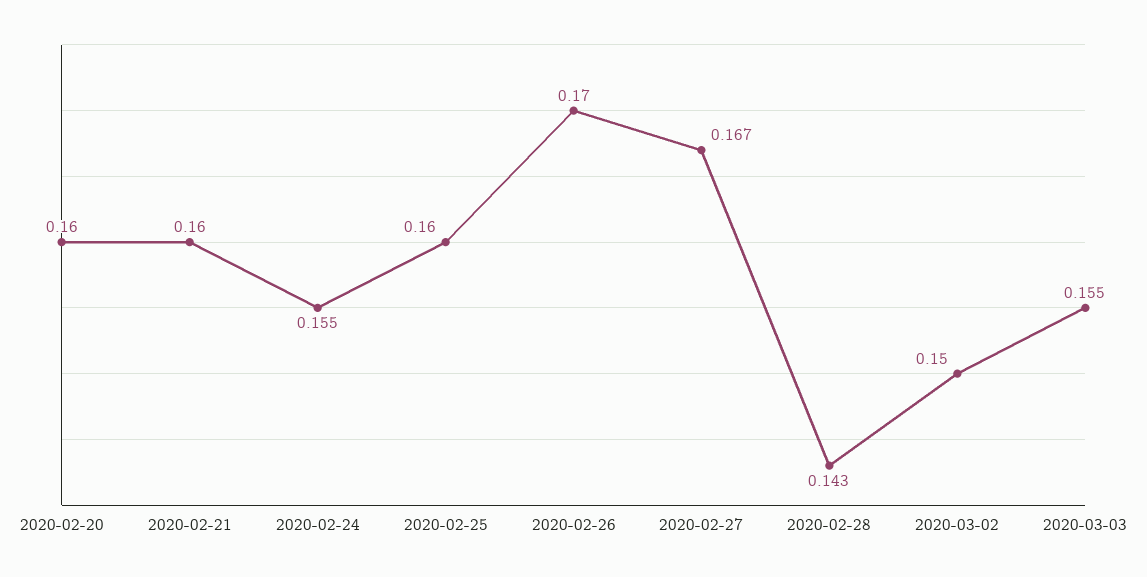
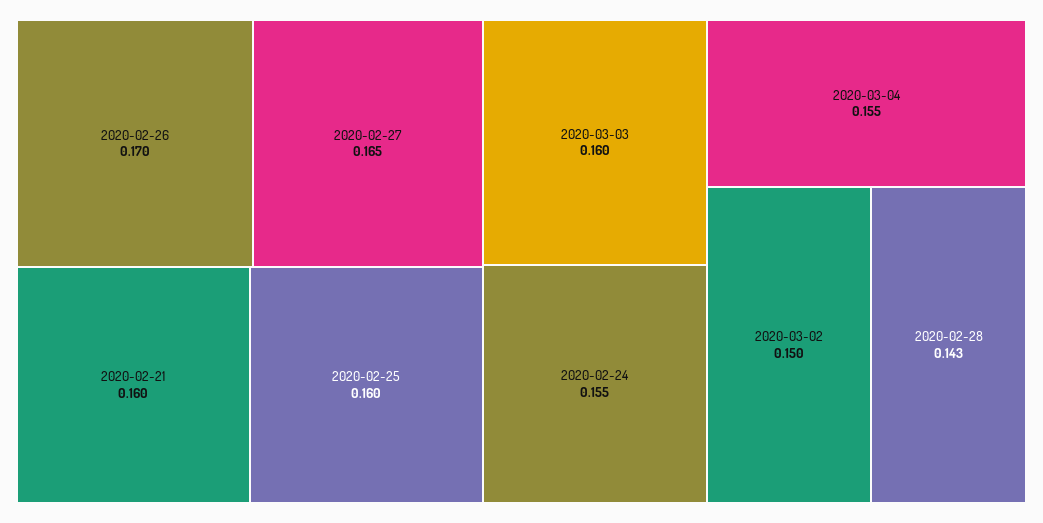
2020-02-20: 0.16 -> none
2020-02-27: 0.167 -> 0.165
2020-03-03: 0.155 -> 0.16
2020-03-04: none -> 0.155

